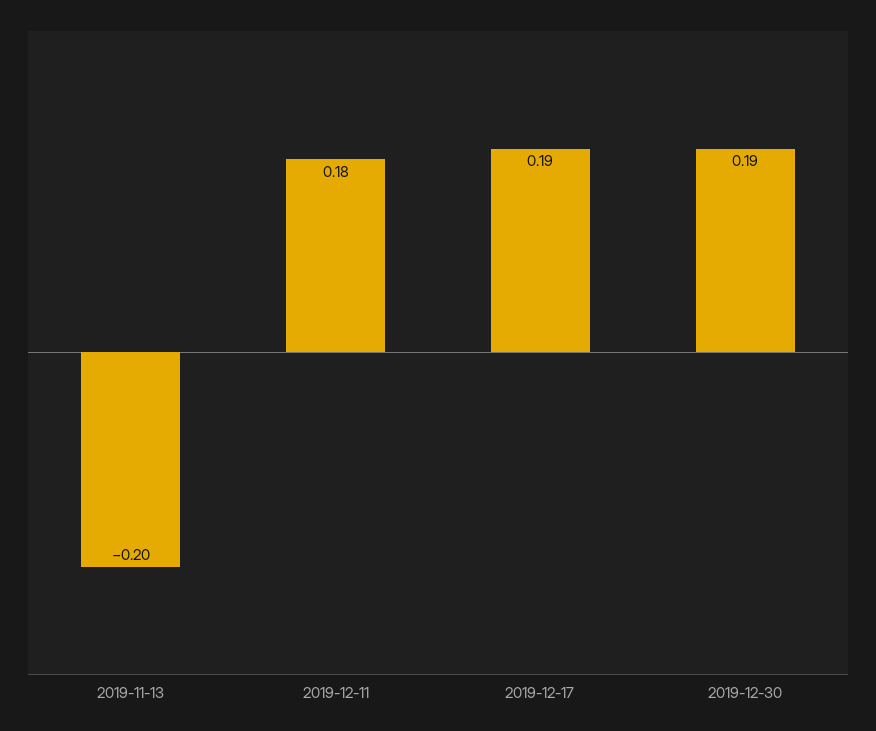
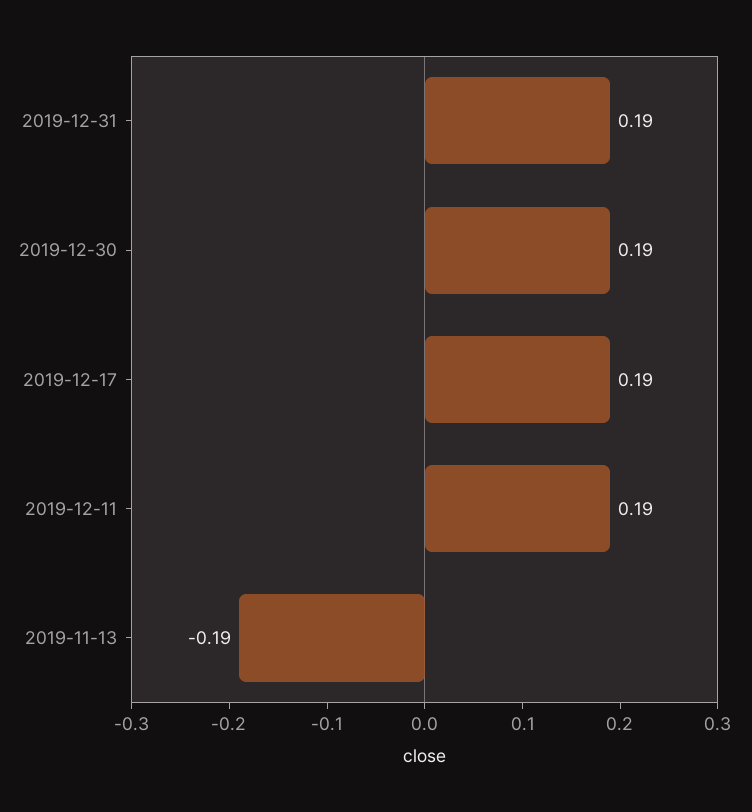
2019-11-13: -0.2 -> -0.19
2019-12-11: 0.18 -> 0.19
2019-12-31: none -> 0.19

